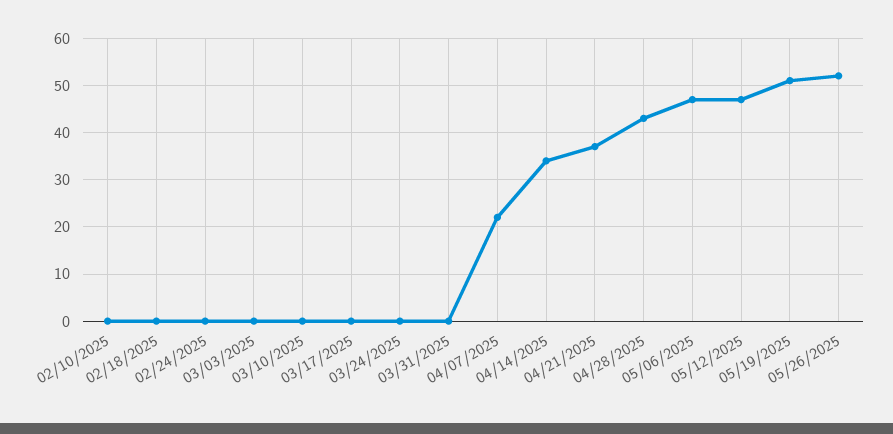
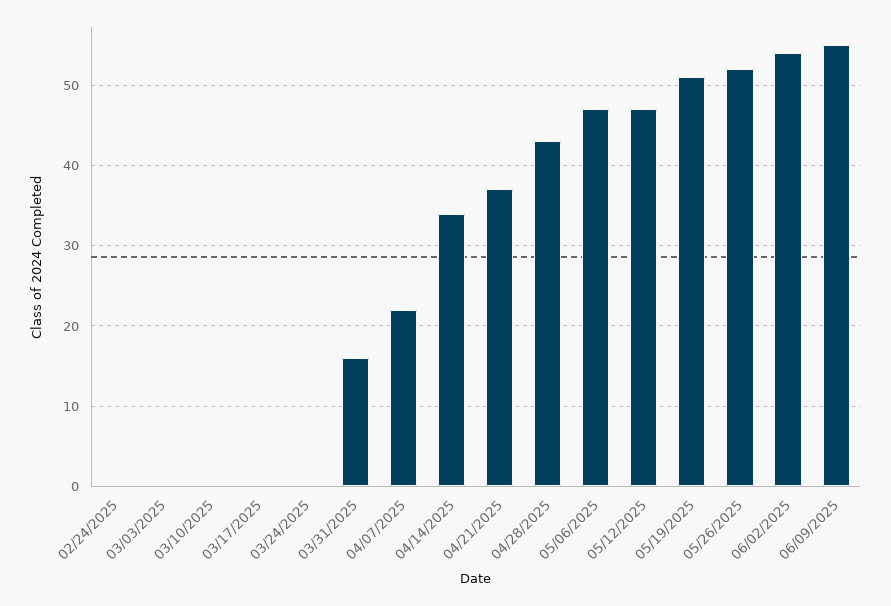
02/10/2025: 0 -> none
02/18/2025: 0 -> none
03/31/2025: 0 -> 16
06/02/2025: none -> 54
06/09/2025: none -> 55

